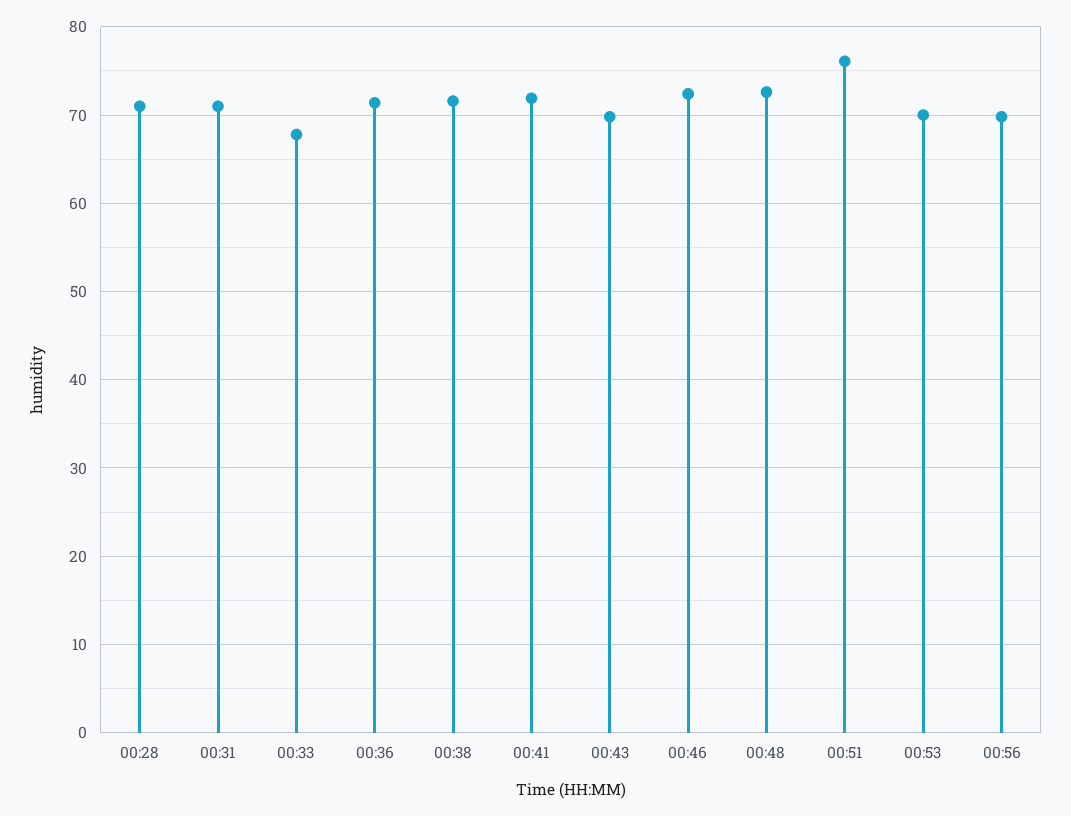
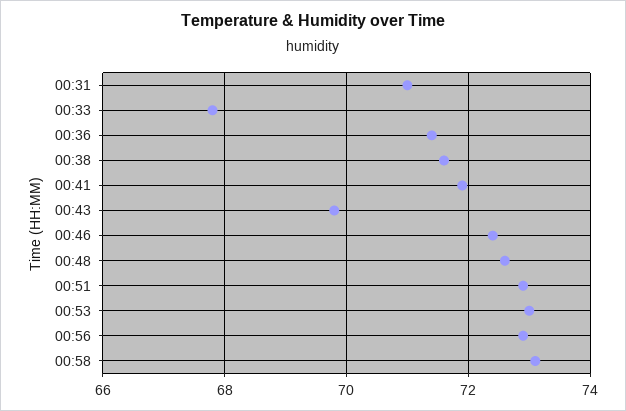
00:28: 71 -> none
00:51: 76 -> 73
00:53: 70 -> 73
00:56: 70 -> 73
00:58: none -> 73

